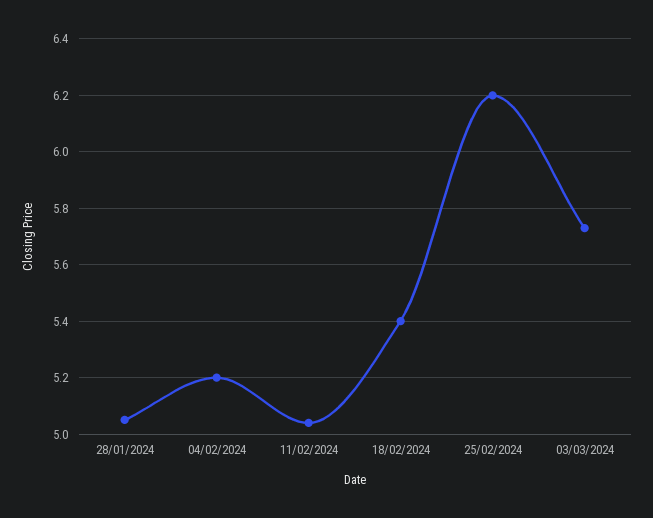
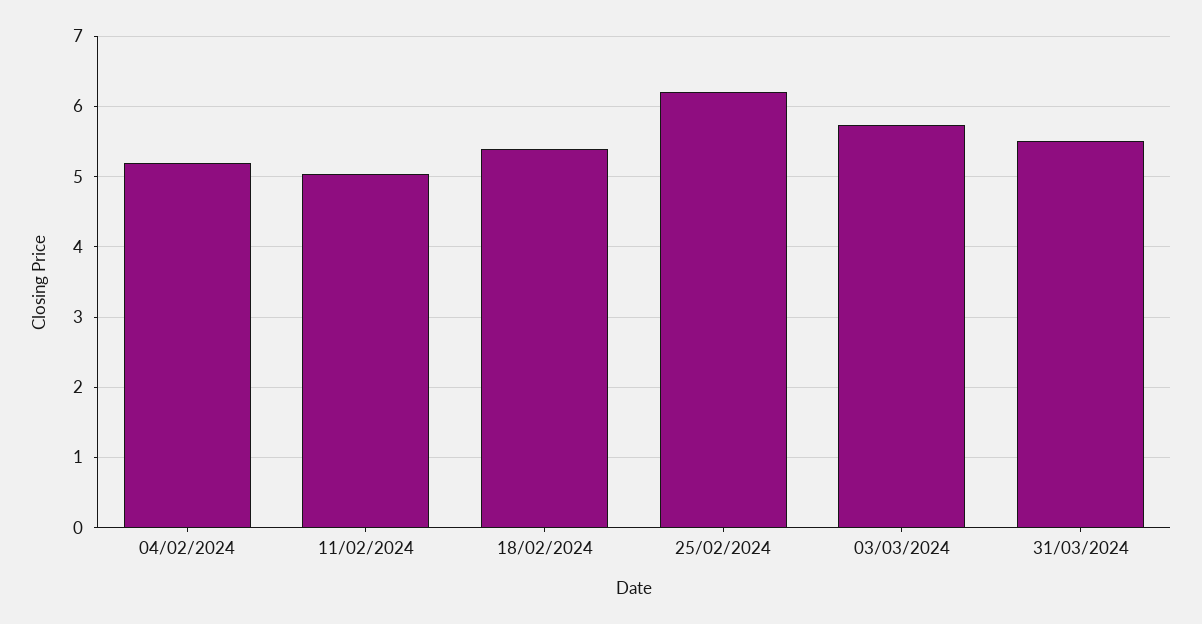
28/01/2024: 5.05 -> none
31/03/2024: none -> 5.5

